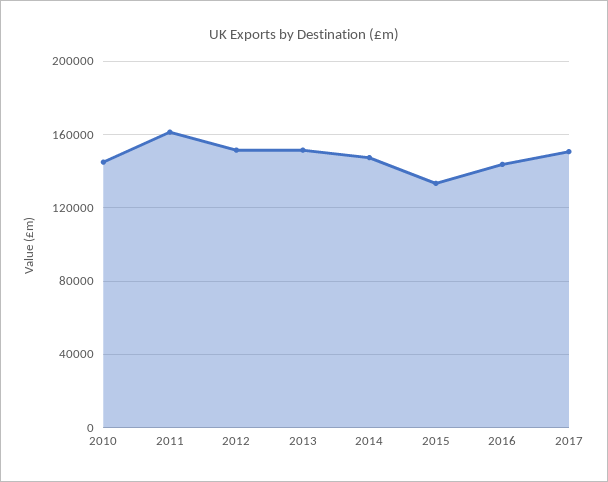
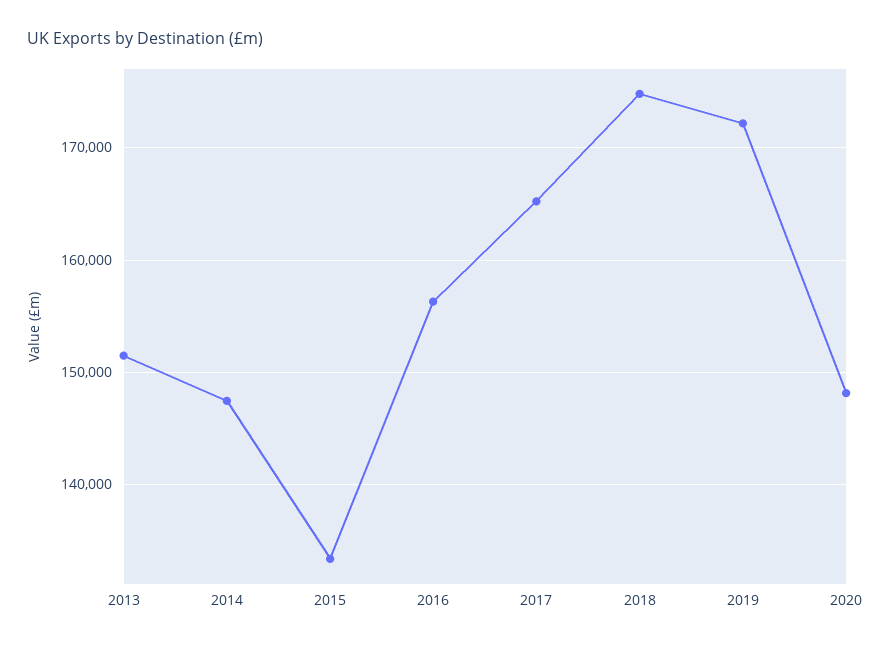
2010: 145000 -> none
2011: 160000 -> none
2012: 150000 -> none
2016: 145000 -> 156000
2017: 150000 -> 165000
2018: none -> 175000
2019: none -> 172000
2020: none -> 148000

